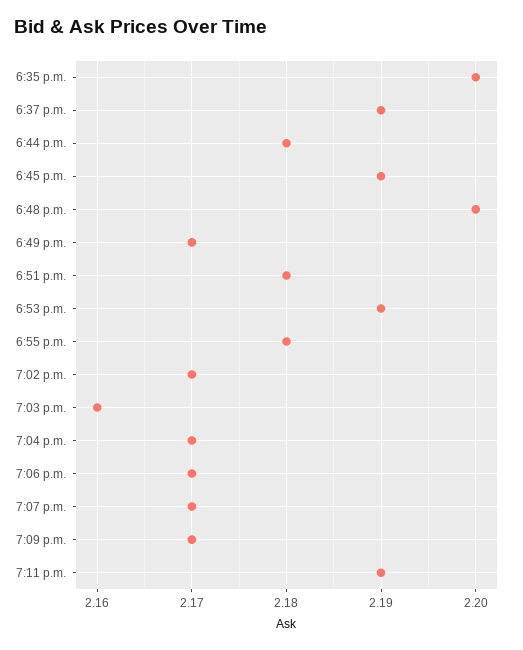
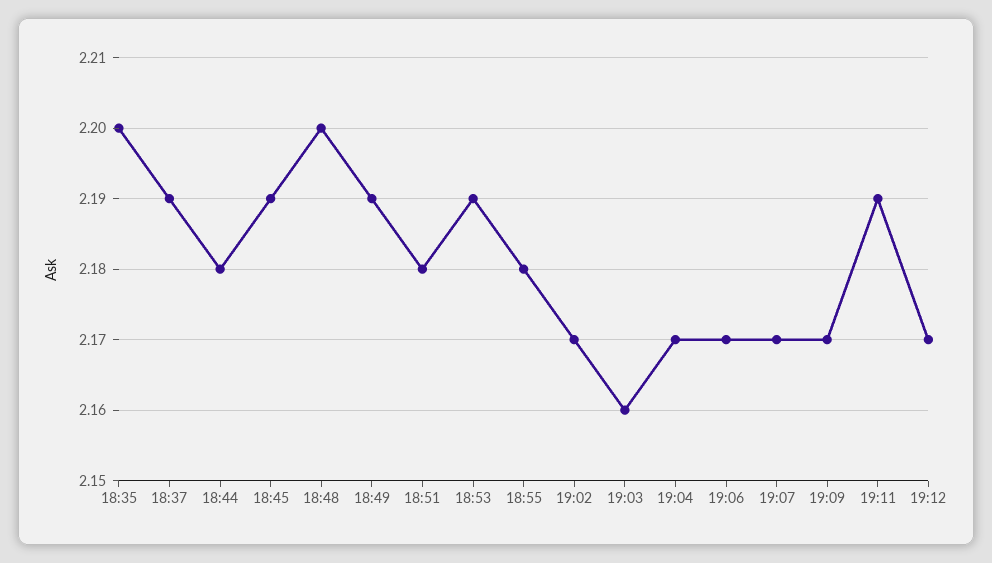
6:49 p.m.: 2.17 -> 2.19
19:12: none -> 2.17

